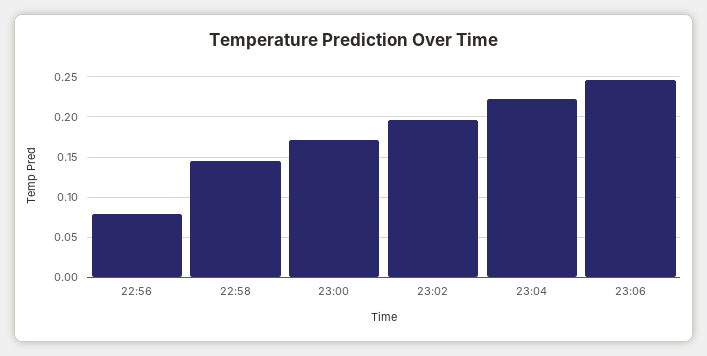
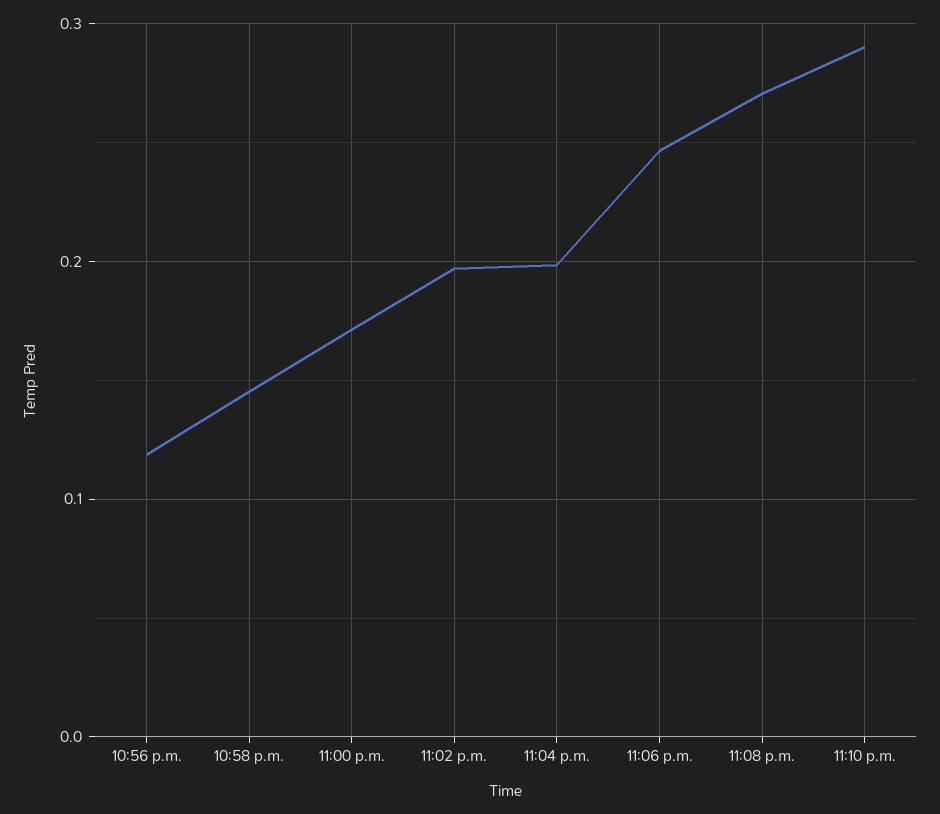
22:56: 0.08 -> 0.12
23:04: 0.22 -> 0.2
11:08 p.m.: none -> 0.27
11:10 p.m.: none -> 0.29

